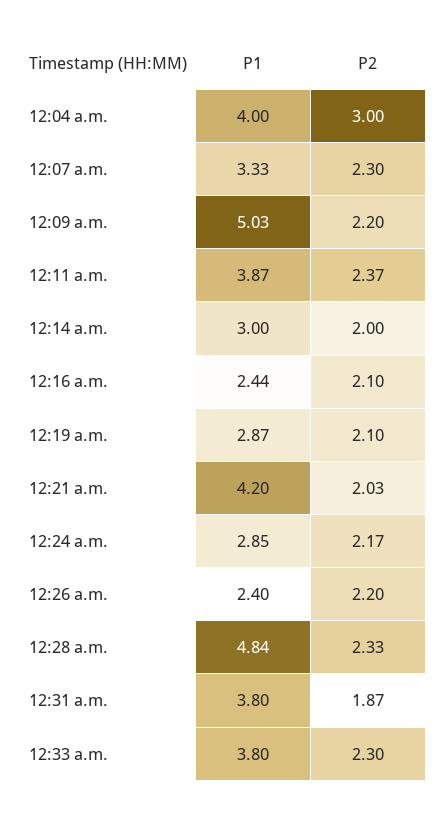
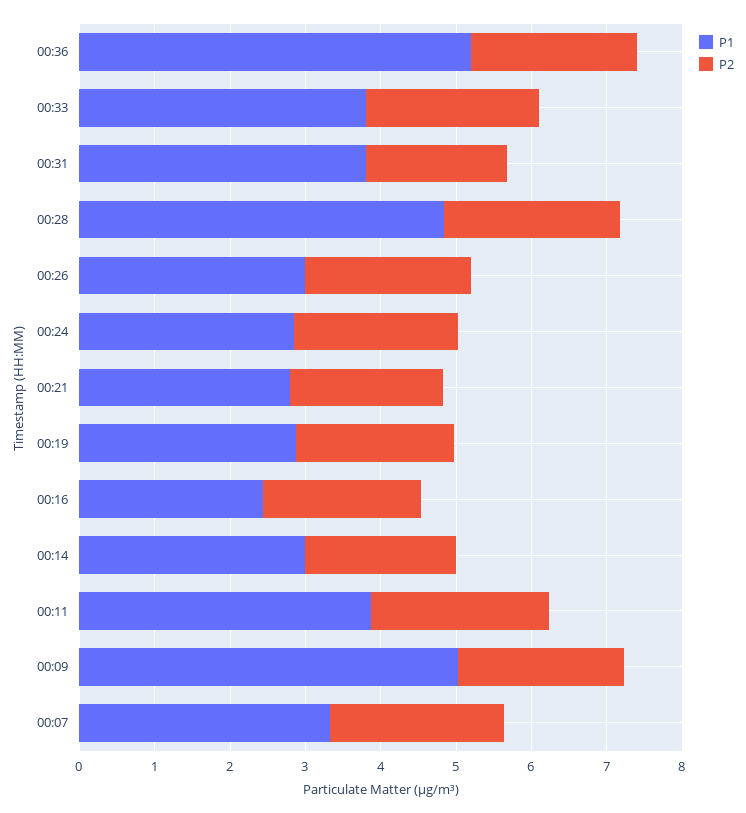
P1, 12:04 a.m.: 4 -> none
P2, 12:04 a.m.: 3 -> none
P1, 12:21 a.m.: 4.2 -> 2.8
P1, 12:26 a.m.: 2.4 -> 3
P1, 00:36: none -> 5.2
P2, 00:36: none -> 2.2

